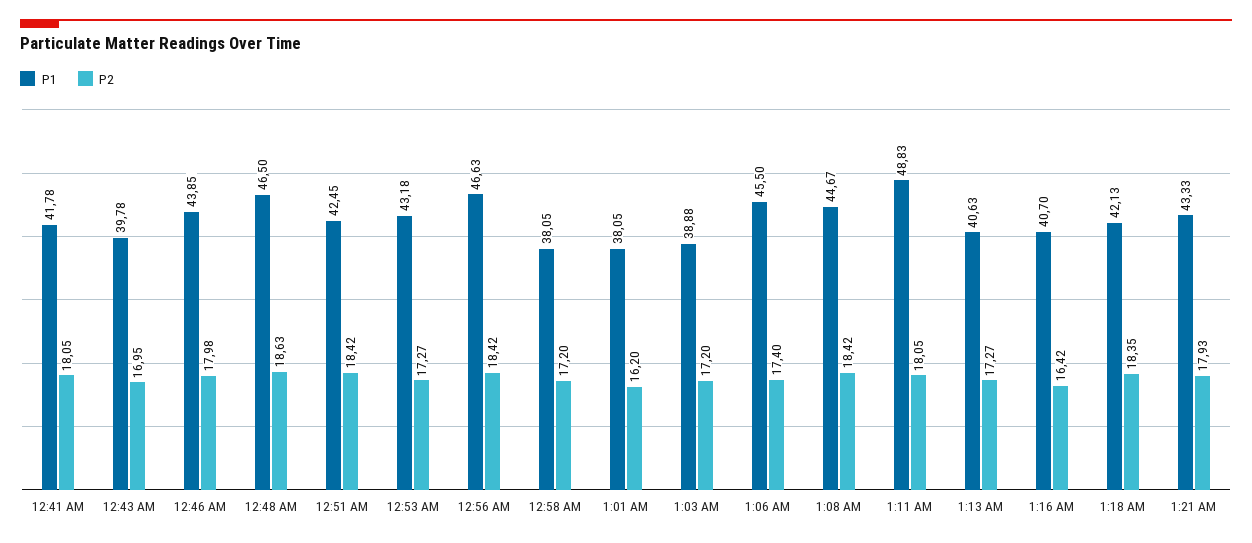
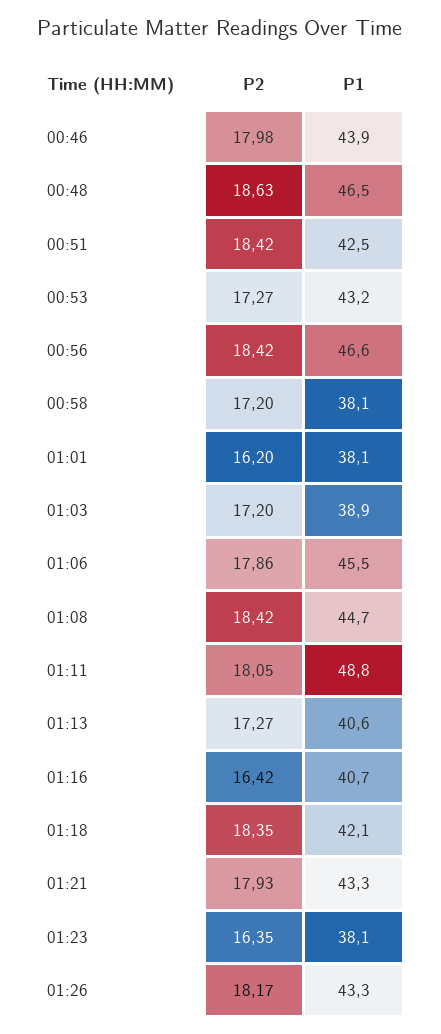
P1, 12:41 AM: 41.78 -> none
P2, 12:41 AM: 18.05 -> none
P1, 12:43 AM: 39.78 -> none
P2, 12:43 AM: 16.95 -> none
P2, 1:06 AM: 17.4 -> 17.86
P2, 01:23: none -> 16.35
P1, 01:23: none -> 38.1
P2, 01:26: none -> 18.17
P1, 01:26: none -> 43.3

